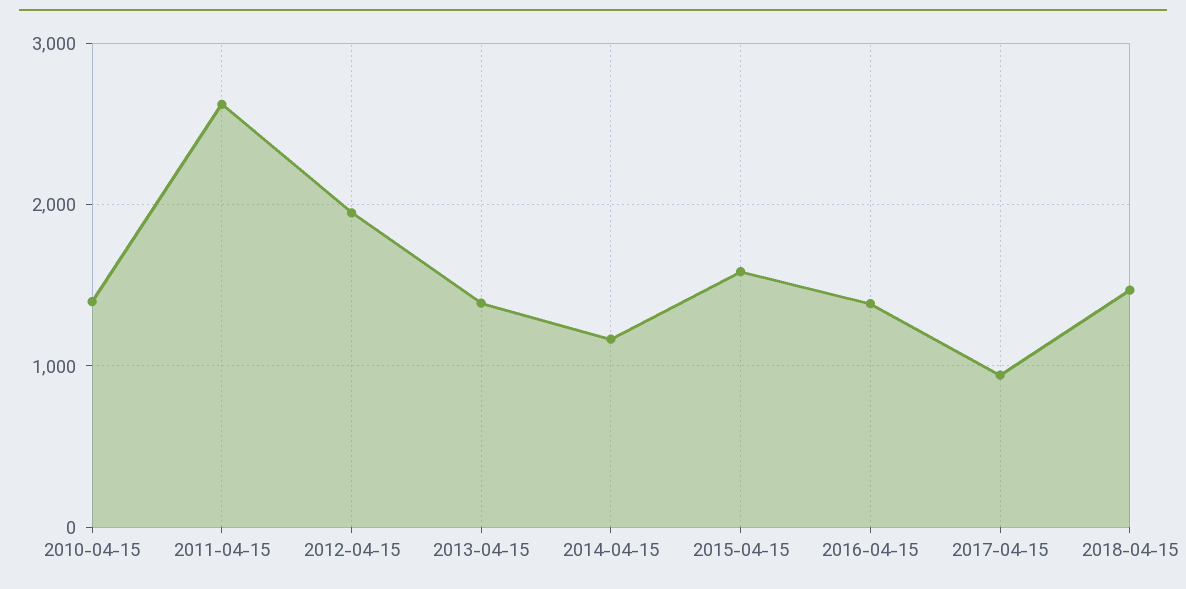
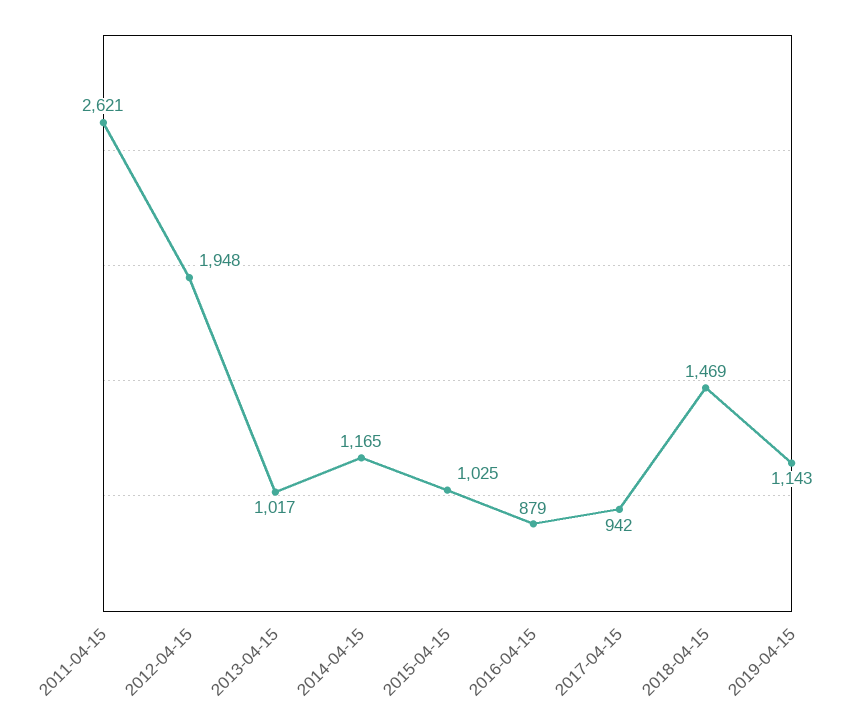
2010-04-15: 1400 -> none
2013-04-15: 1400 -> 1017
2015-04-15: 1600 -> 1025
2016-04-15: 1400 -> 879
2019-04-15: none -> 1143

